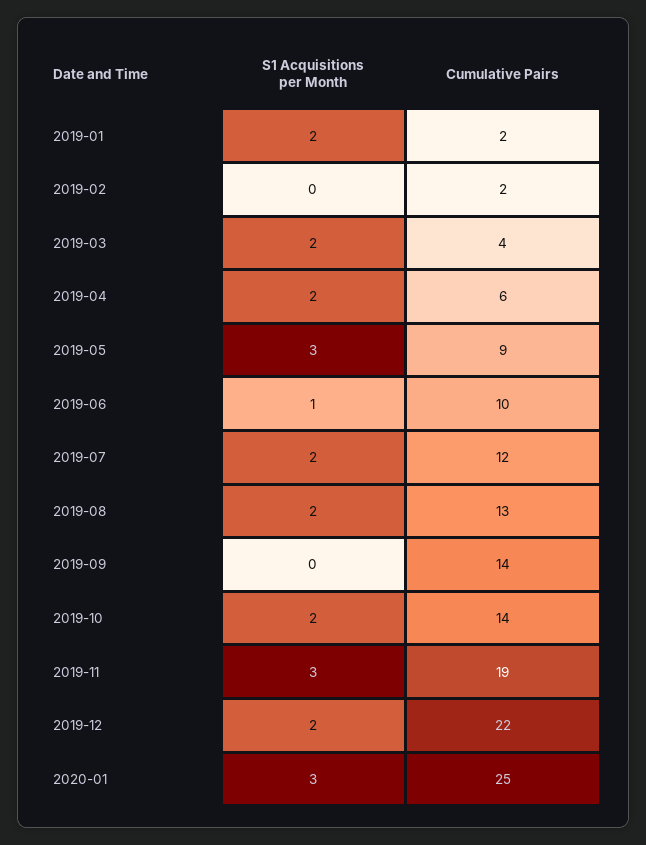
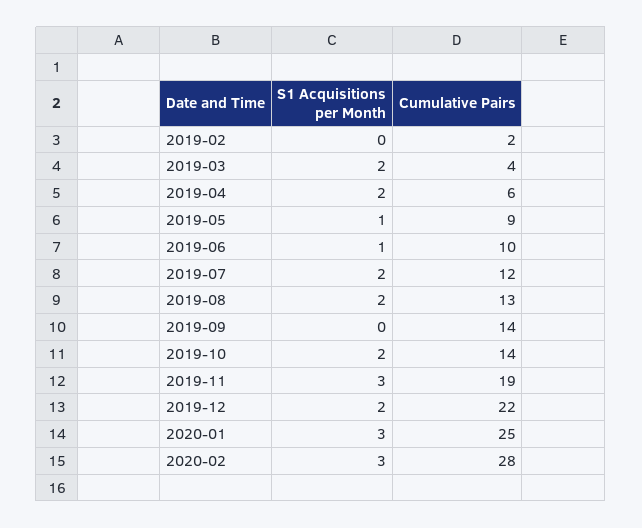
S1 Acquisitions per Month, 2019-01: 2 -> none
Cumulative Pairs, 2019-01: 2 -> none
S1 Acquisitions per Month, 2019-05: 3 -> 1
S1 Acquisitions per Month, 2020-02: none -> 3
Cumulative Pairs, 2020-02: none -> 28

